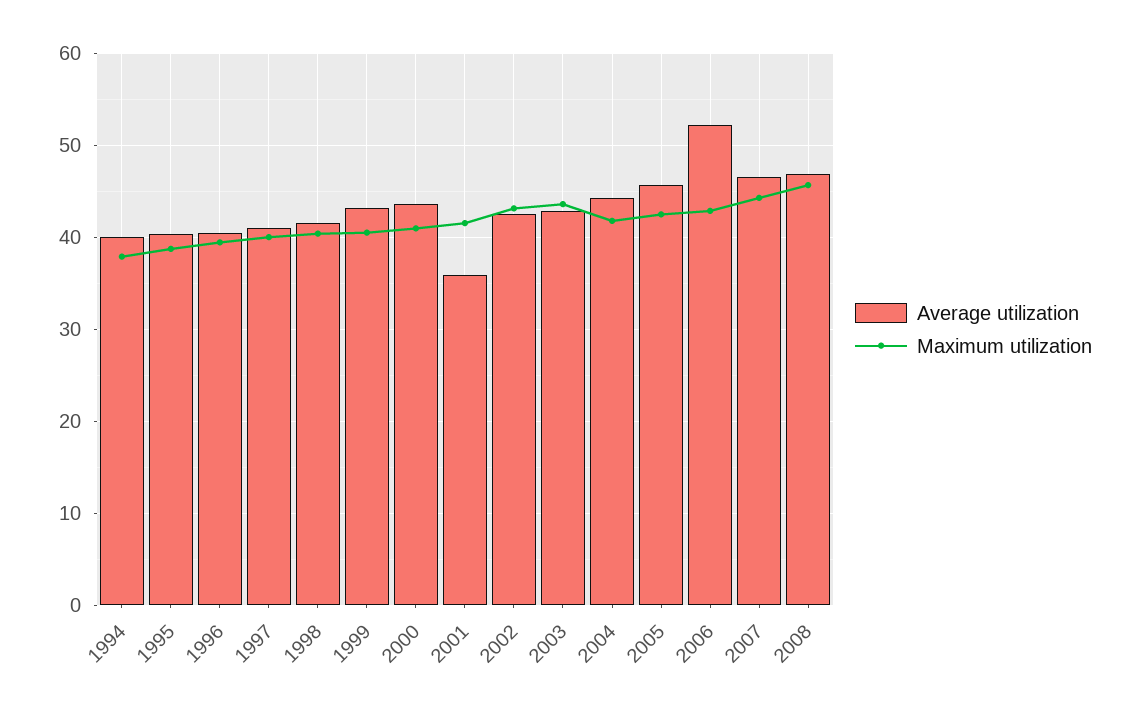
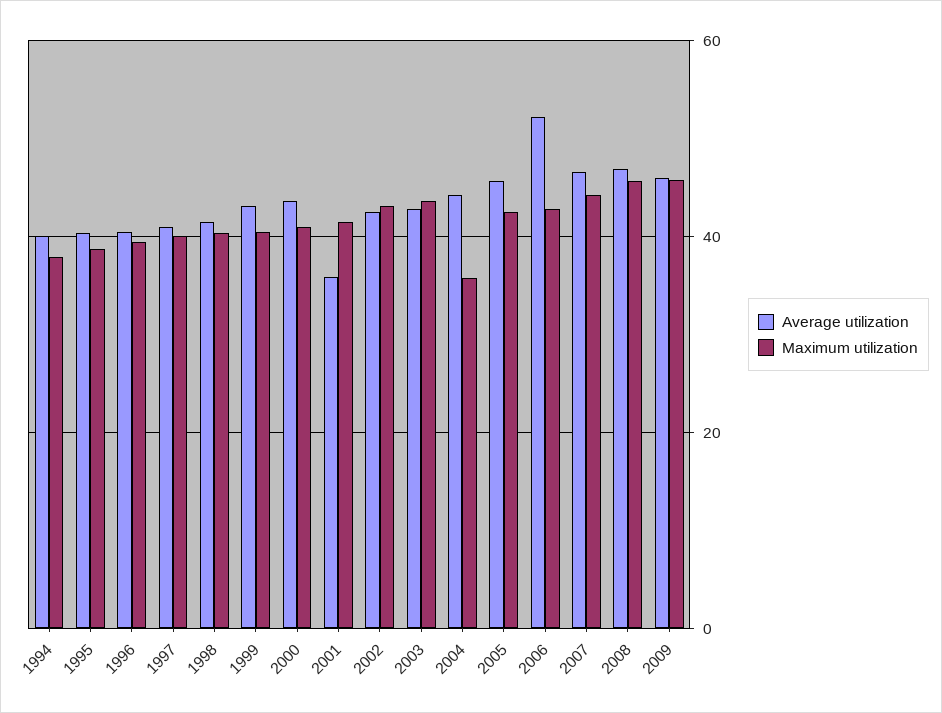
Maximum utilization, 2004: 42 -> 36
Average utilization, 2009: none -> 46
Maximum utilization, 2009: none -> 46

